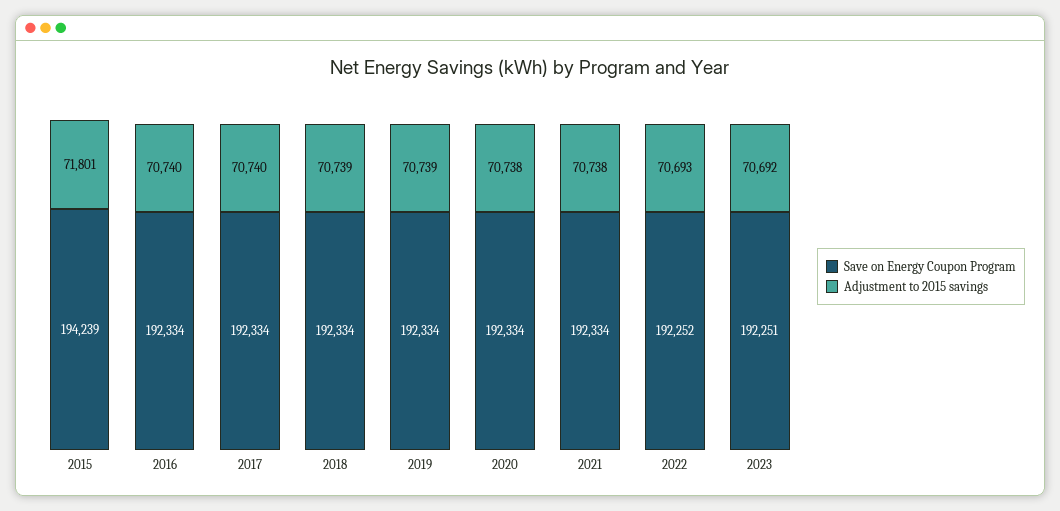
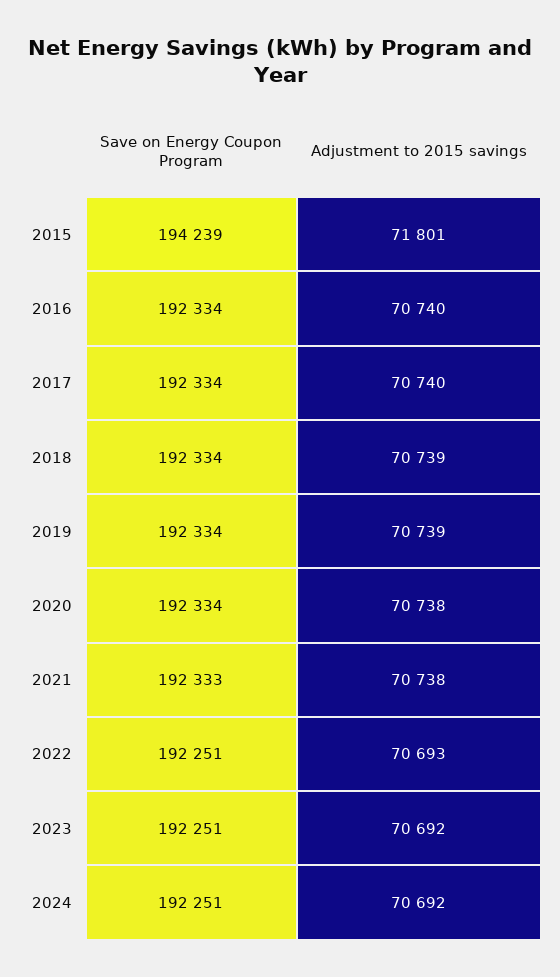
Save on Energy Coupon Program, 2021: 192334 -> 192333
Save on Energy Coupon Program, 2022: 192252 -> 192251
Save on Energy Coupon Program, 2024: none -> 192251
Adjustment to 2015 savings, 2024: none -> 70692

